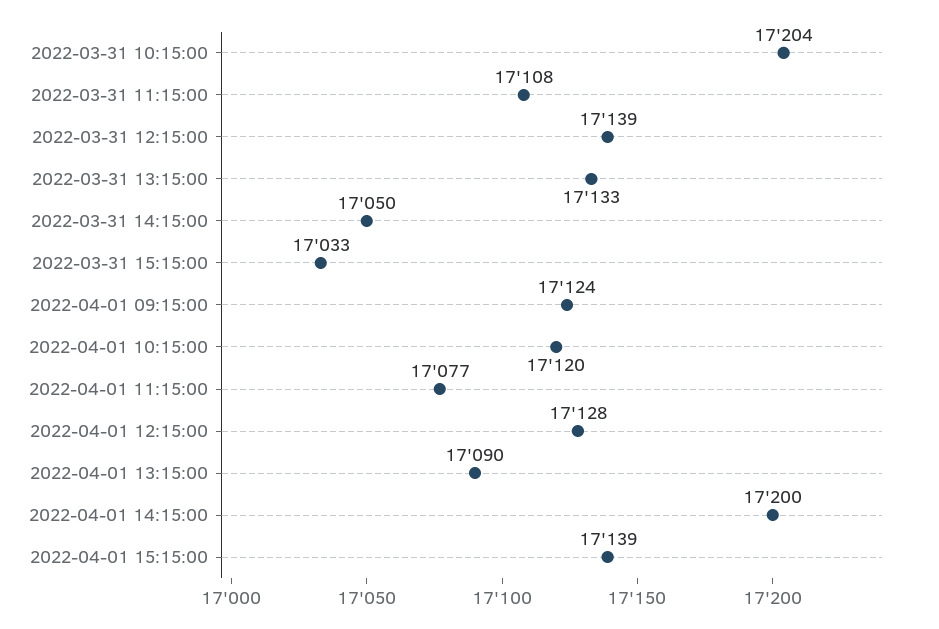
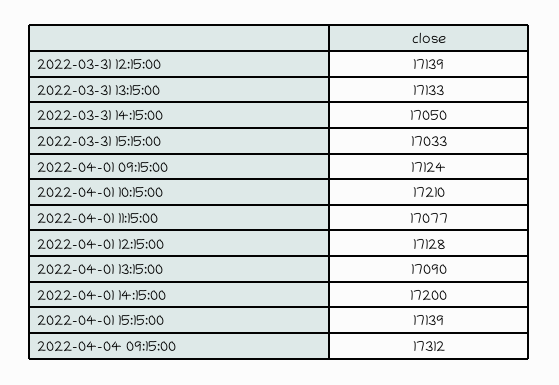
2022-03-31 10:15:00: 17204 -> none
2022-03-31 11:15:00: 17108 -> none
2022-04-01 10:15:00: 17120 -> 17210
2022-04-04 09:15:00: none -> 17312

